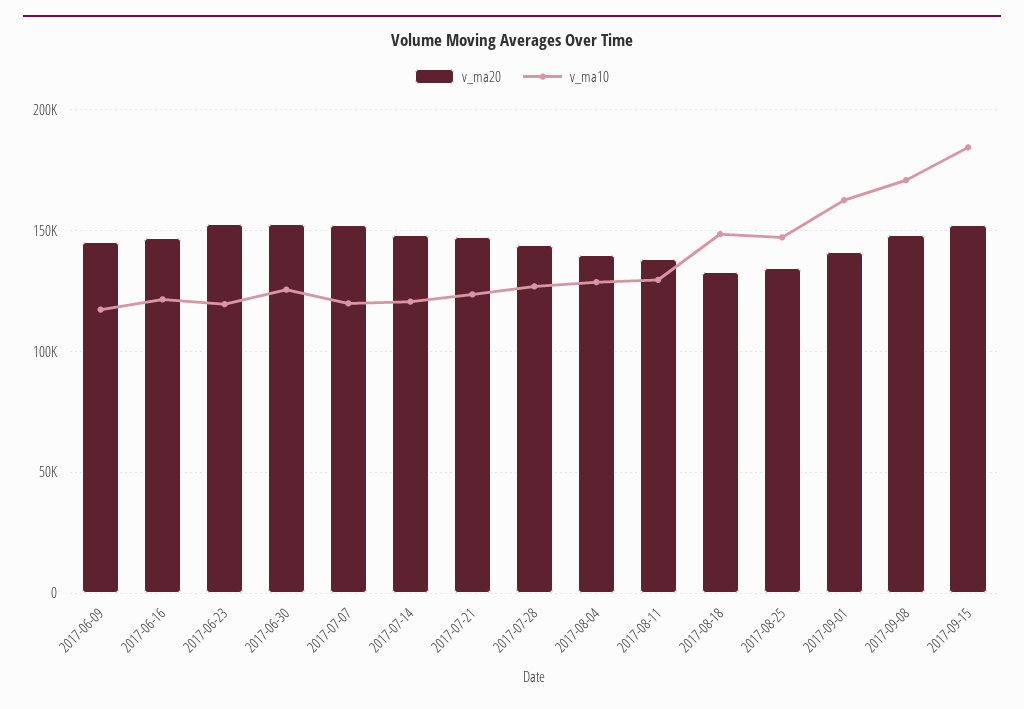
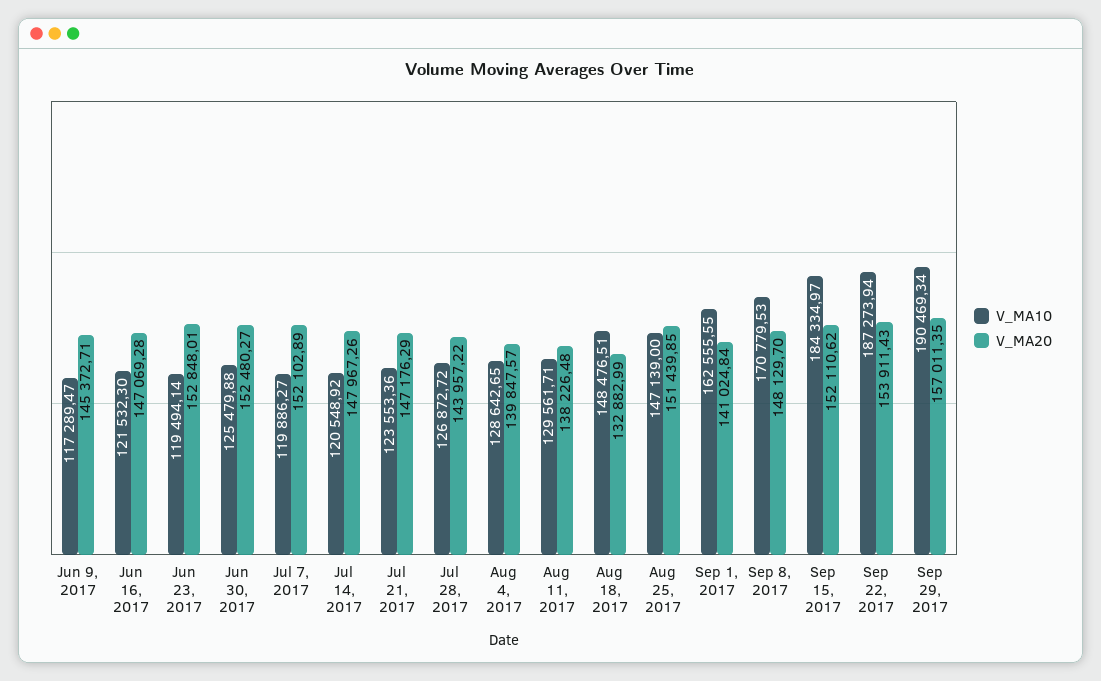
v_ma20, 2017-08-25: 135000 -> 151439.85
v_ma10, Sep 22, 2017: none -> 187273.94
v_ma20, Sep 22, 2017: none -> 153911.43
v_ma10, Sep 29, 2017: none -> 190469.34
v_ma20, Sep 29, 2017: none -> 157011.35

